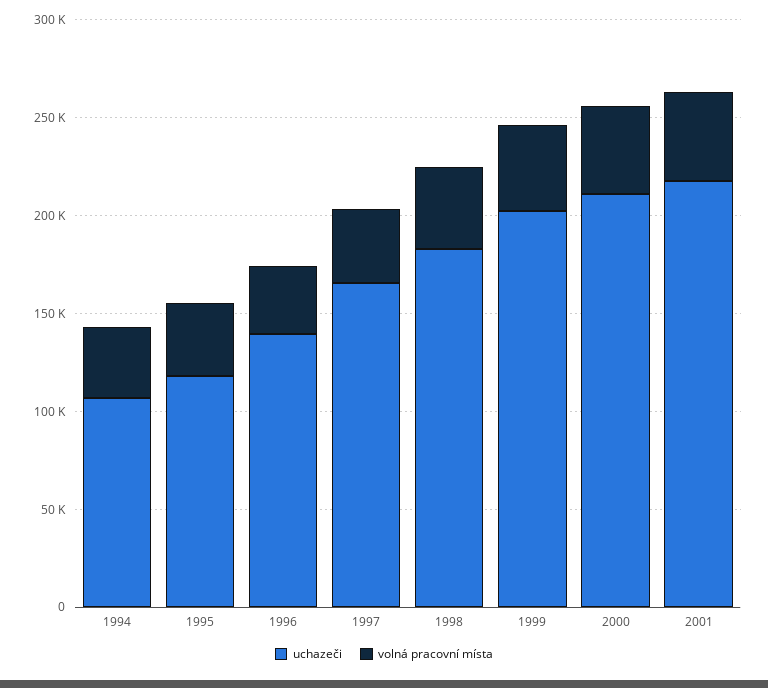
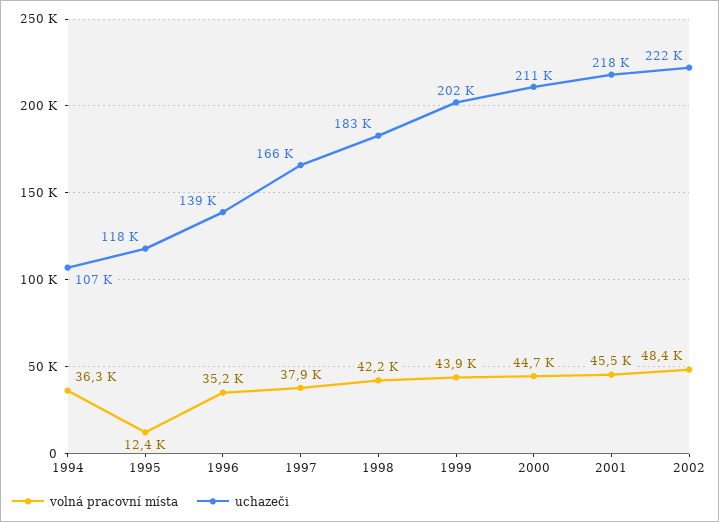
volná pracovní místa, 1995: 40000 -> 12400
volná pracovní místa, 2002: none -> 48400
uchazeči, 2002: none -> 222000

